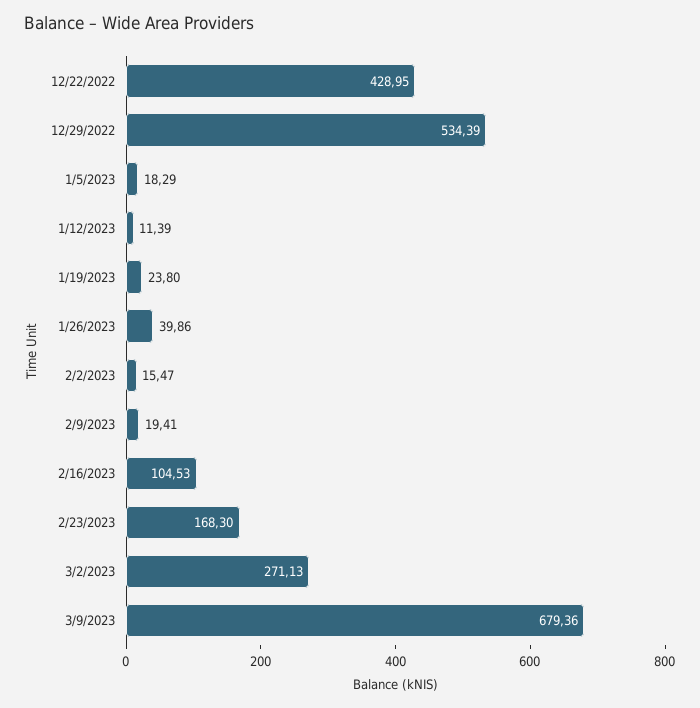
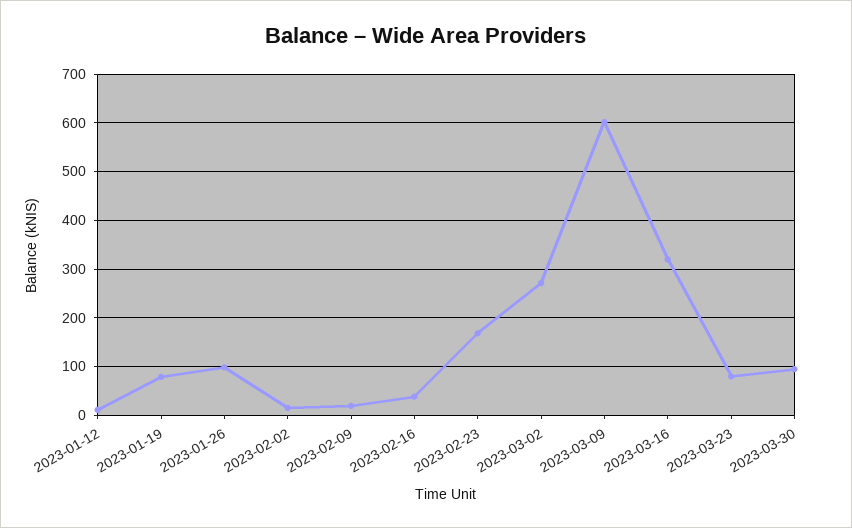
12/22/2022: 428.95 -> none
12/29/2022: 534.39 -> none
1/5/2023: 18.29 -> none
1/19/2023: 23.8 -> 80
1/26/2023: 39.86 -> 100
2/16/2023: 104.53 -> 40
3/9/2023: 679.36 -> 600
2023-03-16: none -> 320
2023-03-23: none -> 80
2023-03-30: none -> 100

